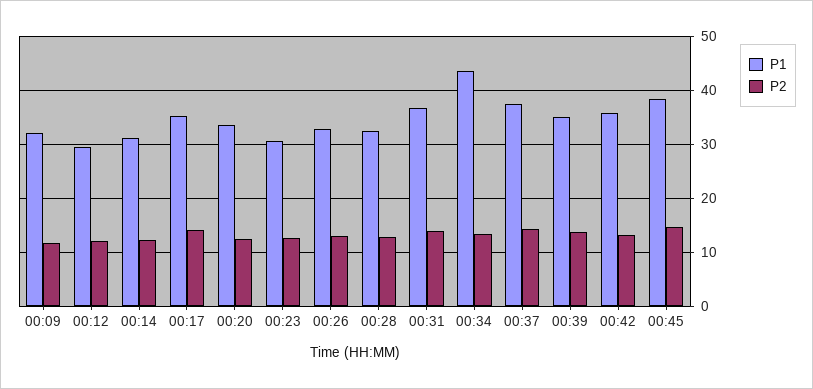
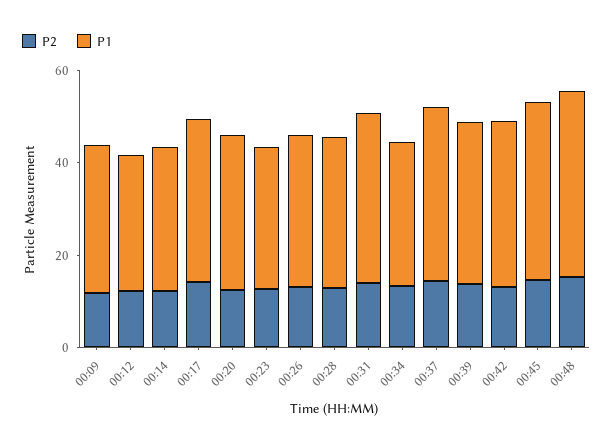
P1, 00:34: 44 -> 30
P2, 00:48: none -> 15
P1, 00:48: none -> 40

